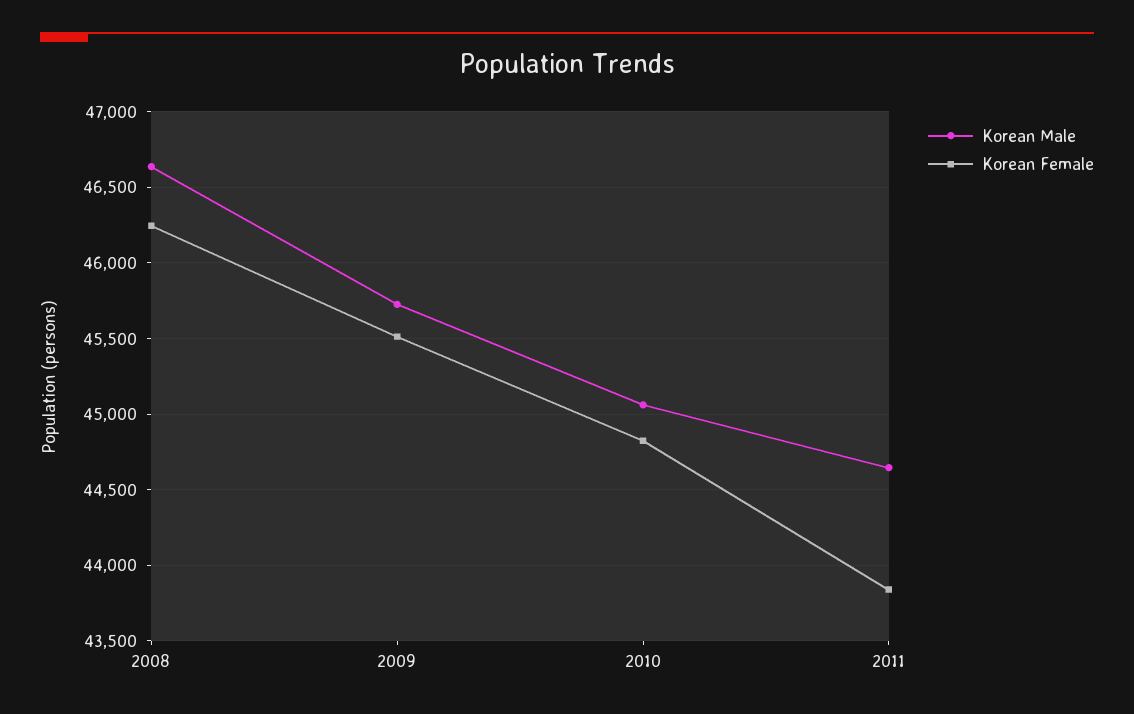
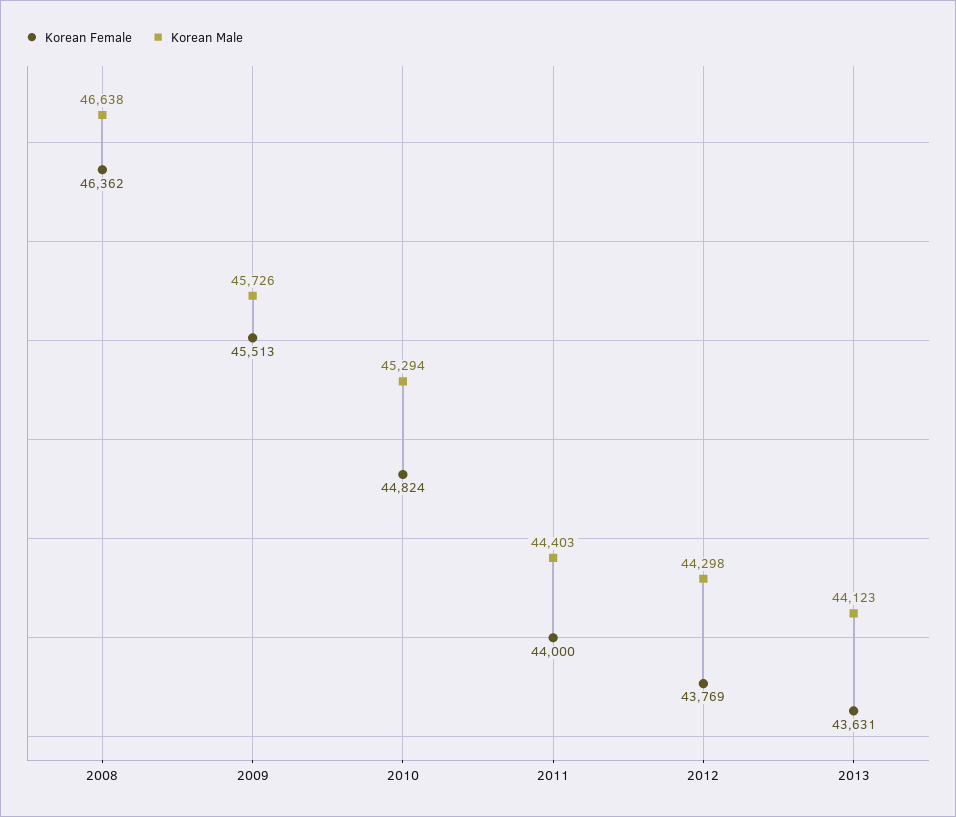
Korean Female, 2008: 46250 -> 46362
Korean Male, 2010: 45050 -> 45294
Korean Male, 2011: 44650 -> 44403
Korean Female, 2011: 43850 -> 44000
Korean Female, 2012: none -> 43769
Korean Male, 2012: none -> 44298
Korean Female, 2013: none -> 43631
Korean Male, 2013: none -> 44123

